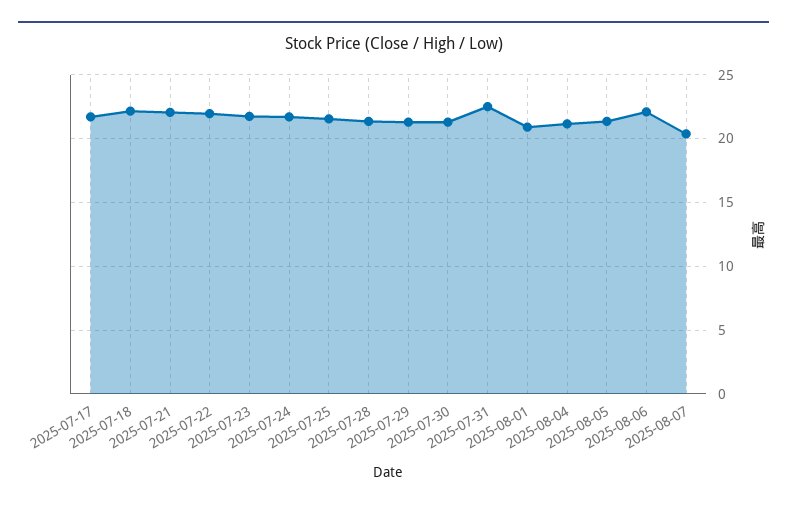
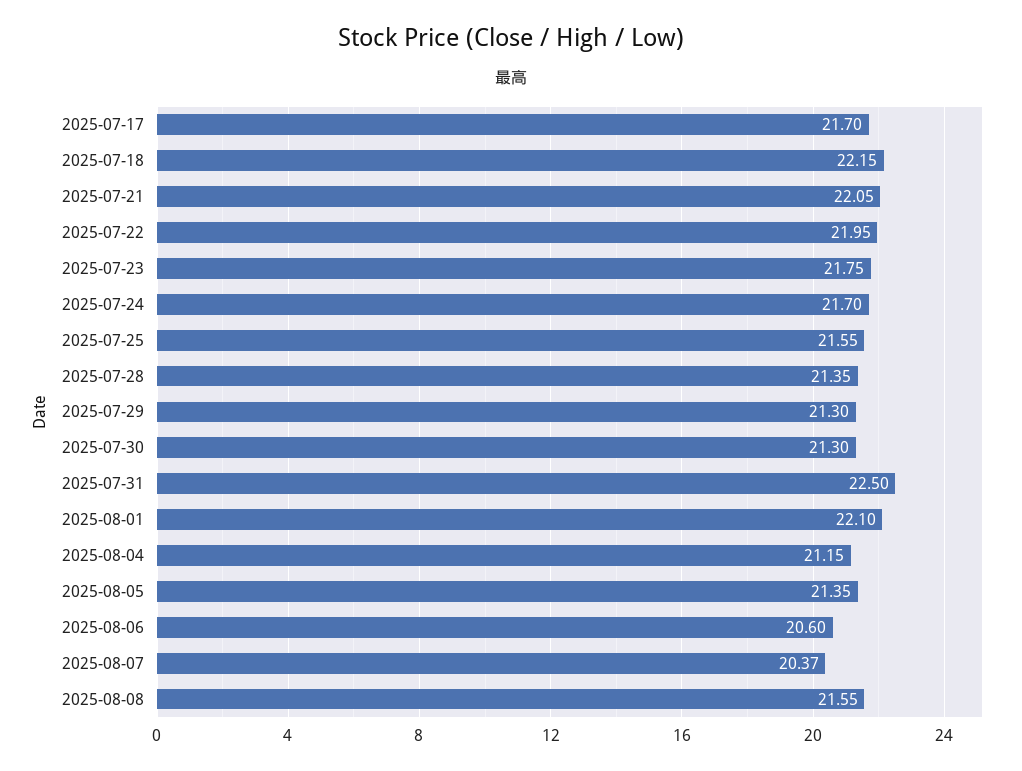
2025-08-01: 21 -> 22.1
2025-08-06: 22 -> 20.6
2025-08-08: none -> 21.55

